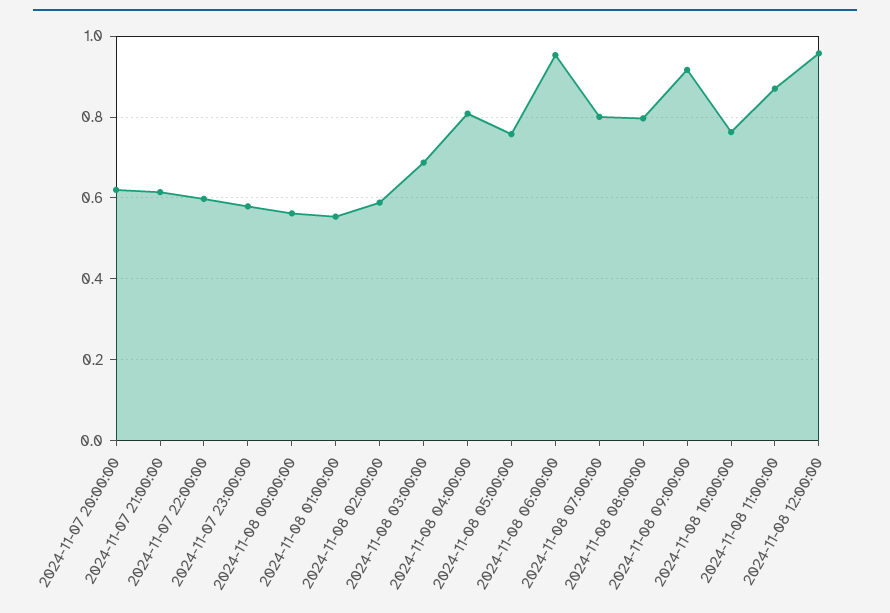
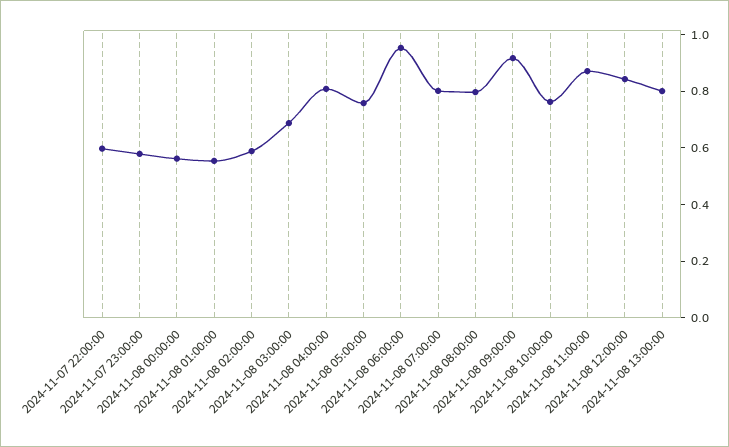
2024-11-07 20:00:00: 0.62 -> none
2024-11-07 21:00:00: 0.62 -> none
2024-11-08 12:00:00: 0.96 -> 0.85
2024-11-08 13:00:00: none -> 0.8

